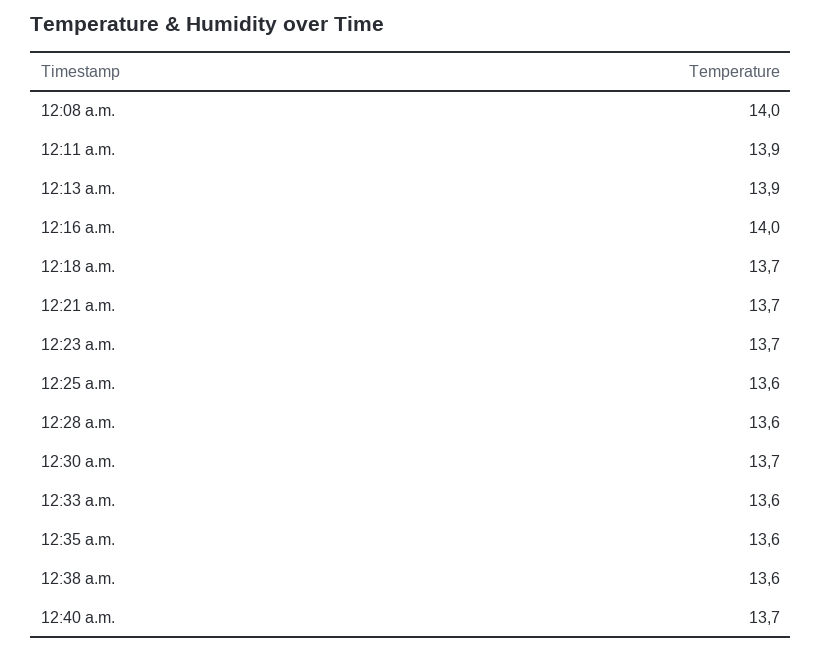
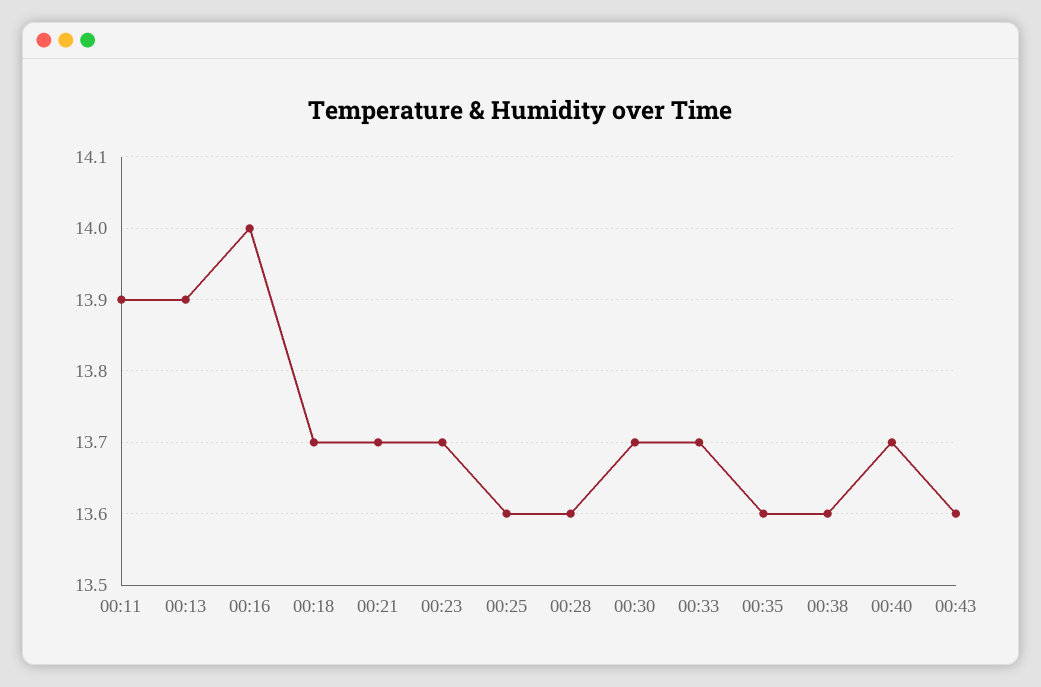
12:08 a.m.: 14 -> none
12:33 a.m.: 13.6 -> 13.7
00:43: none -> 13.6

